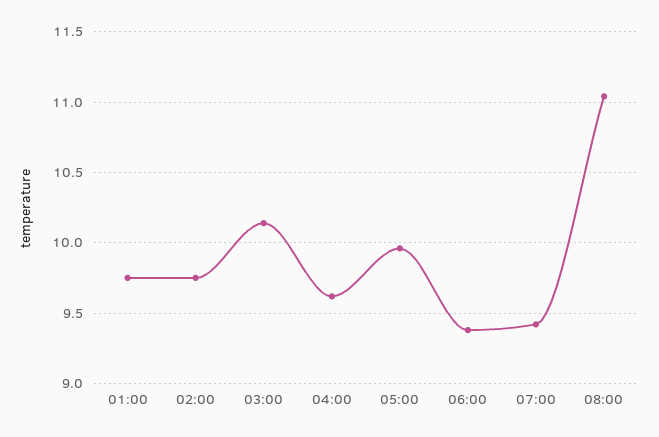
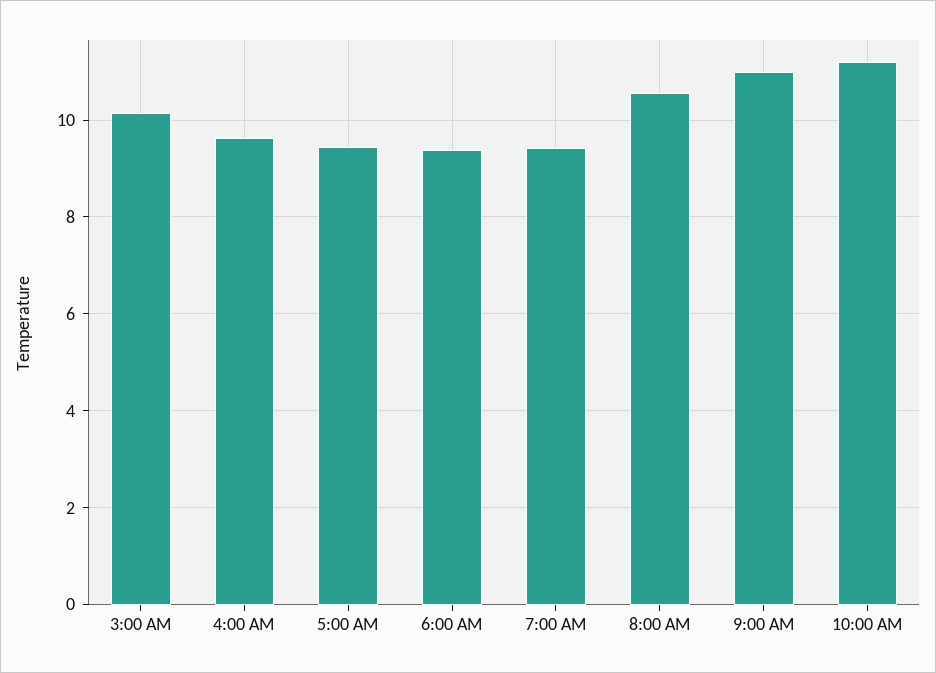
01:00: 9.75 -> none
02:00: 9.75 -> none
05:00: 9.95 -> 9.4
08:00: 11.05 -> 10.6
9:00 AM: none -> 11
10:00 AM: none -> 11.2

